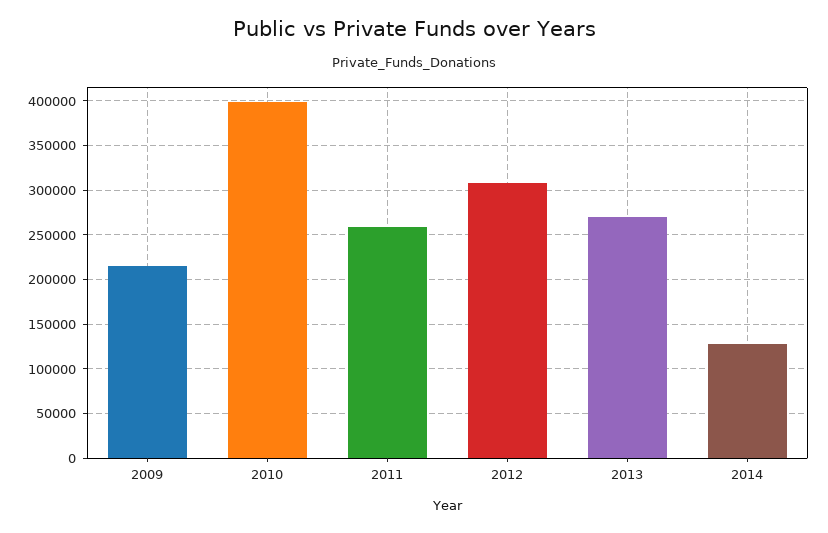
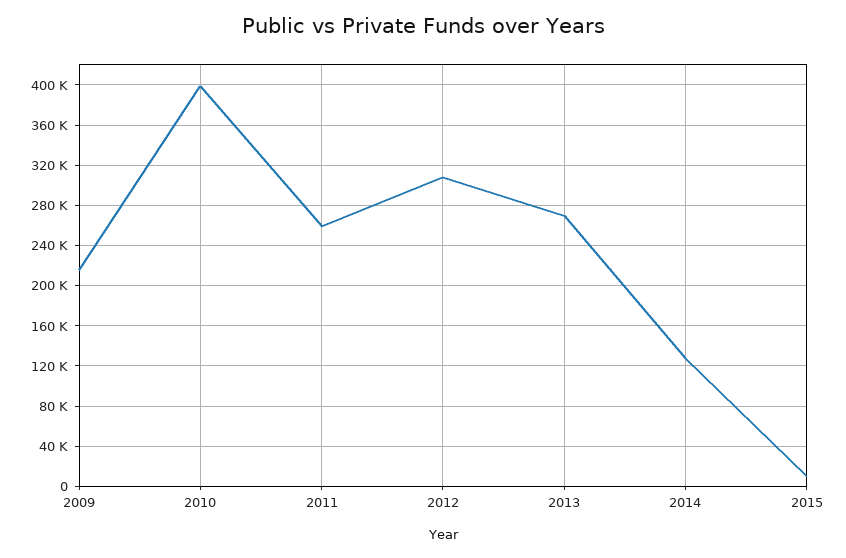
2015: none -> 10000

